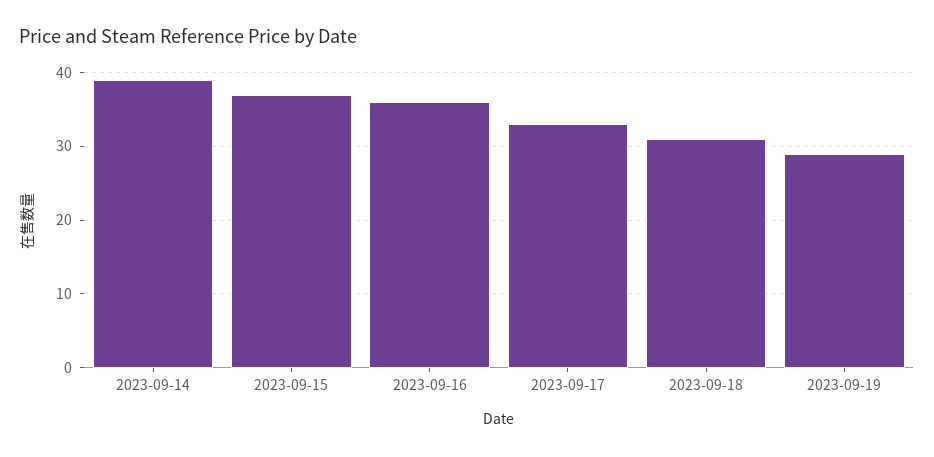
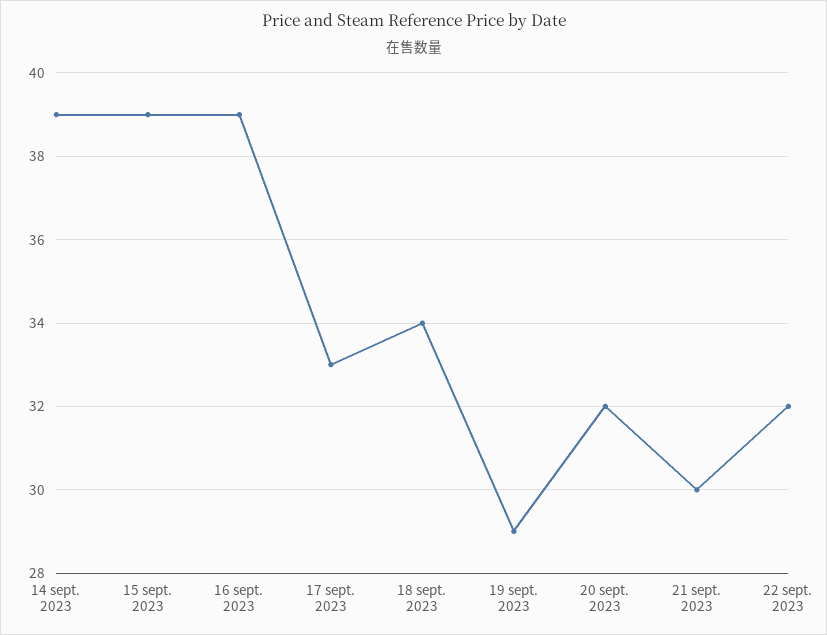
2023-09-15: 37 -> 39
2023-09-16: 36 -> 39
2023-09-18: 31 -> 34
20 sept. 2023: none -> 32
21 sept. 2023: none -> 30
22 sept. 2023: none -> 32

